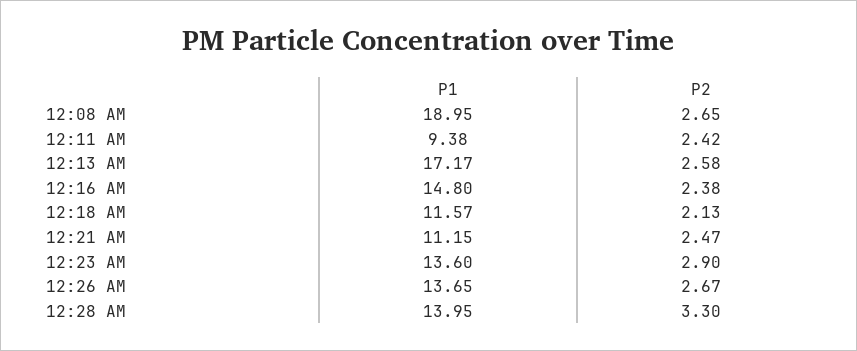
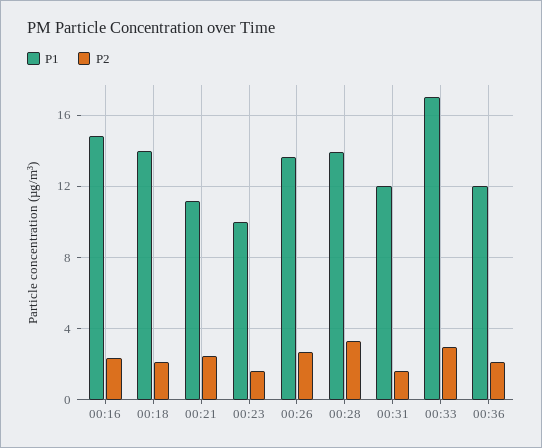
P1, 12:08 AM: 18.95 -> none
P2, 12:08 AM: 2.65 -> none
P1, 12:11 AM: 9.38 -> none
P2, 12:11 AM: 2.42 -> none
P1, 12:13 AM: 17.17 -> none
P2, 12:13 AM: 2.58 -> none
P1, 12:18 AM: 11.57 -> 14
P1, 12:23 AM: 13.6 -> 10
P2, 12:23 AM: 2.9 -> 1.5
P1, 00:31: none -> 12
P2, 00:31: none -> 1.5
P1, 00:33: none -> 17
P2, 00:33: none -> 3
P1, 00:36: none -> 12
P2, 00:36: none -> 2

